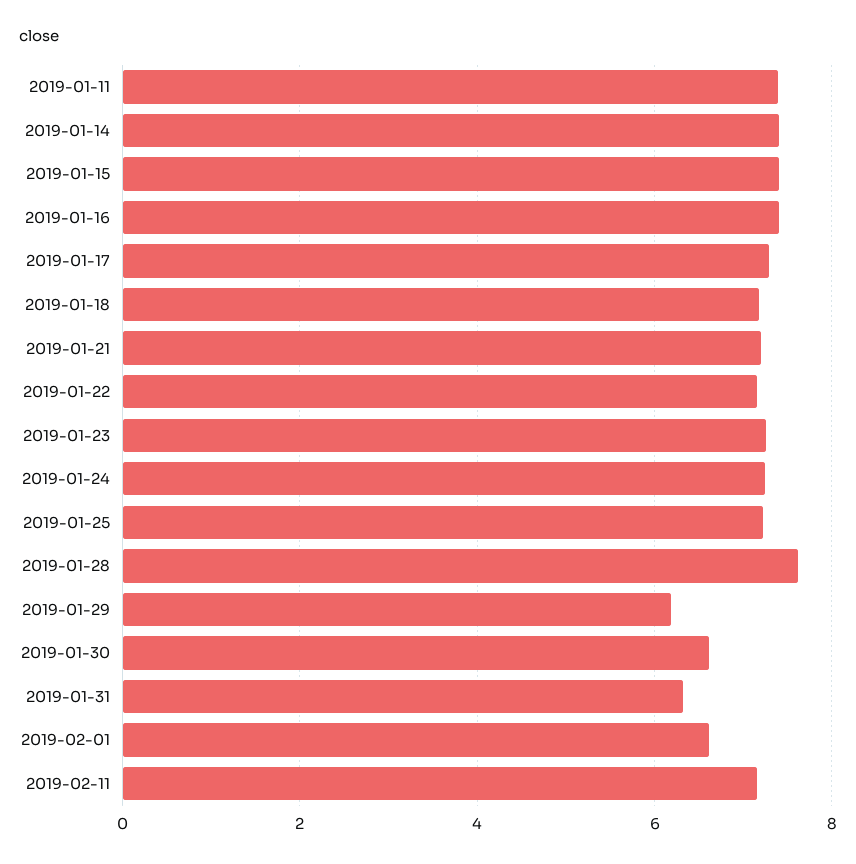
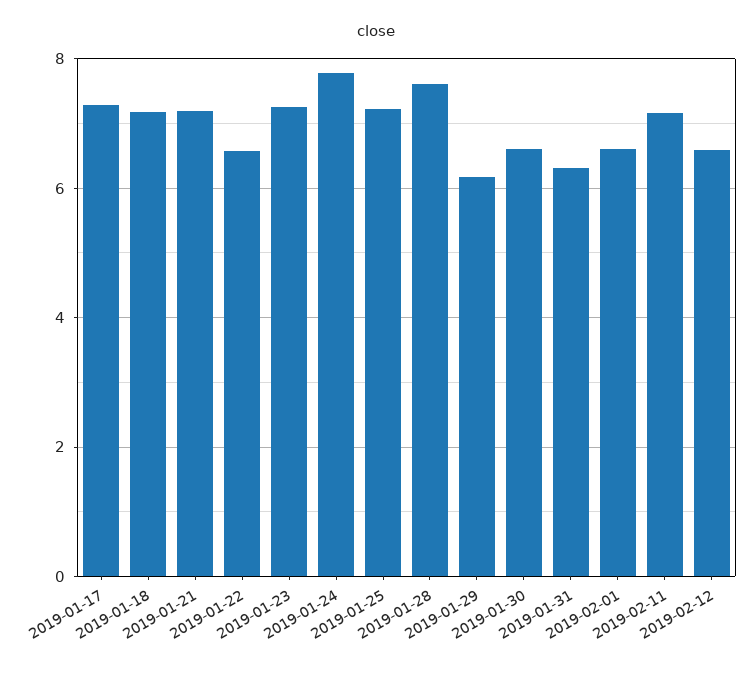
2019-01-11: 7.4 -> none
2019-01-14: 7.4 -> none
2019-01-15: 7.4 -> none
2019-01-16: 7.4 -> none
2019-01-22: 7.2 -> 6.6
2019-01-24: 7.2 -> 7.8
2019-02-12: none -> 6.6

